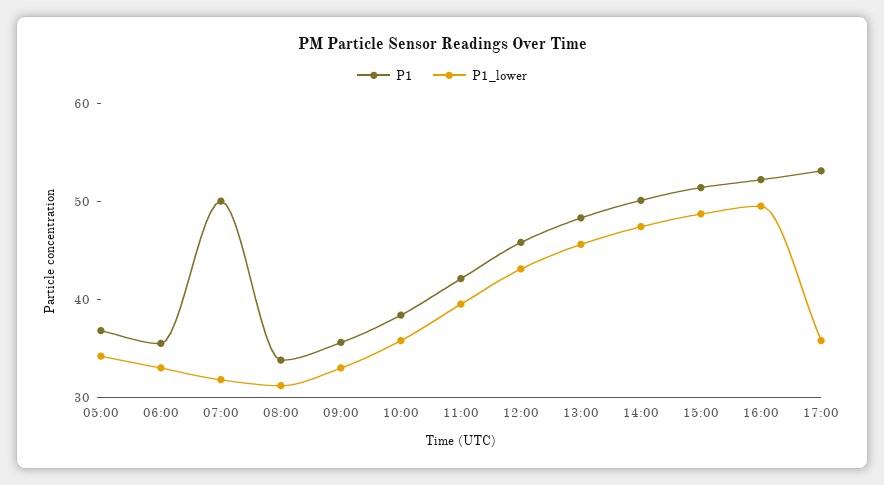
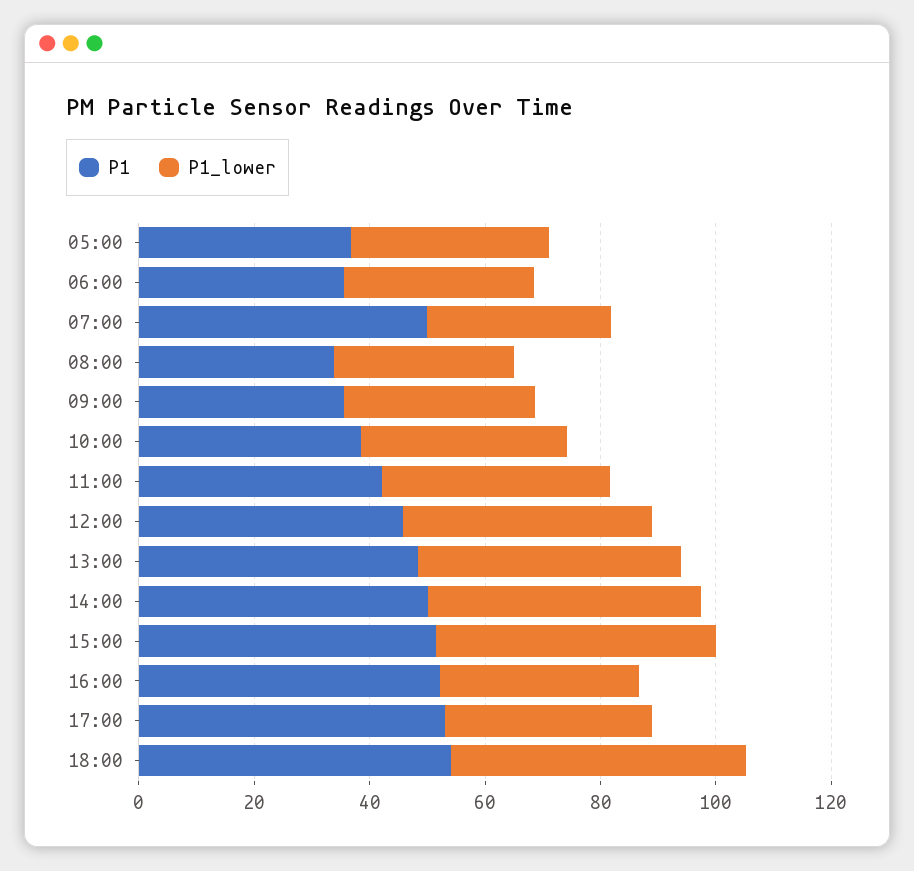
P1_lower, 16:00: 50 -> 35
P1, 18:00: none -> 55
P1_lower, 18:00: none -> 50

